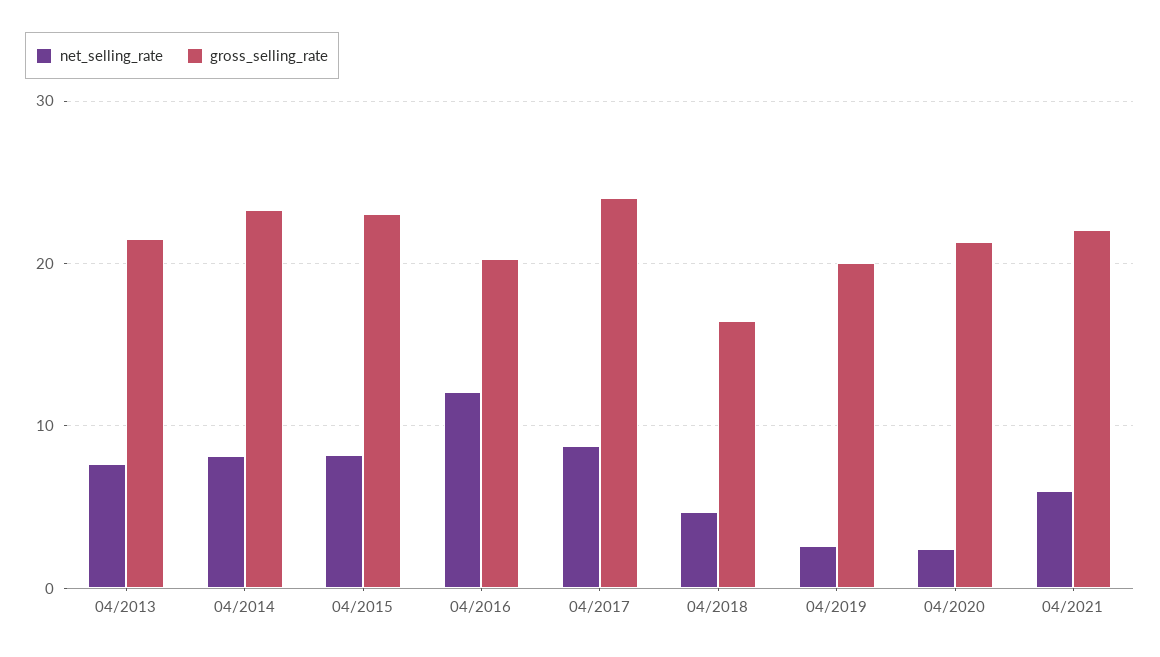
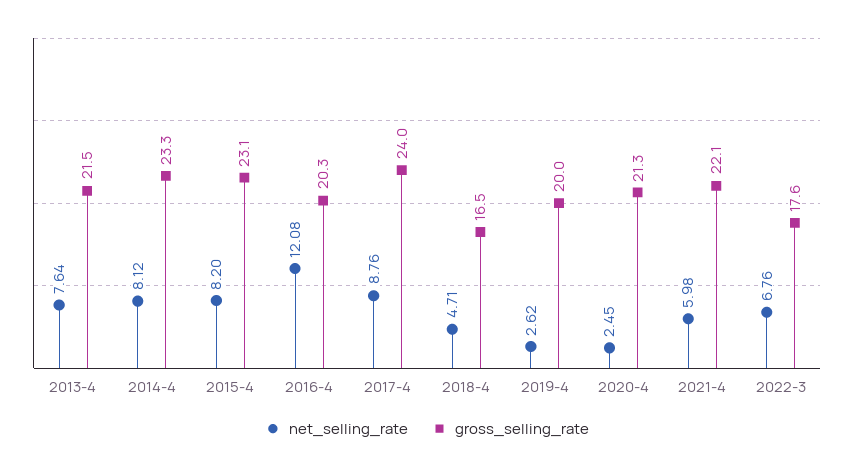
net_selling_rate, 2022-3: none -> 6.76
gross_selling_rate, 2022-3: none -> 17.6

